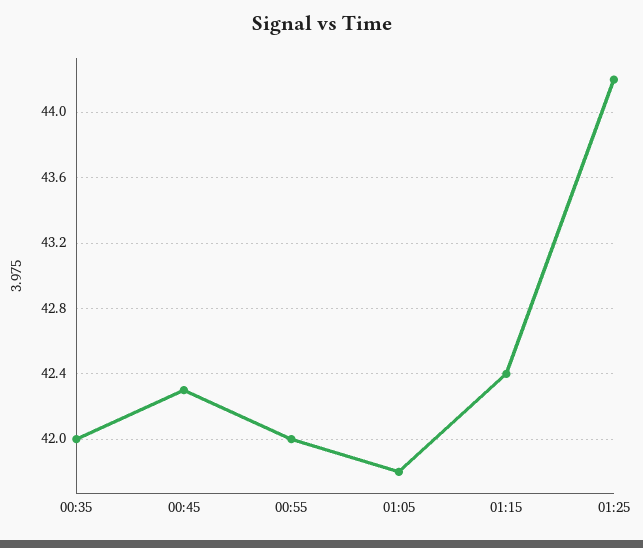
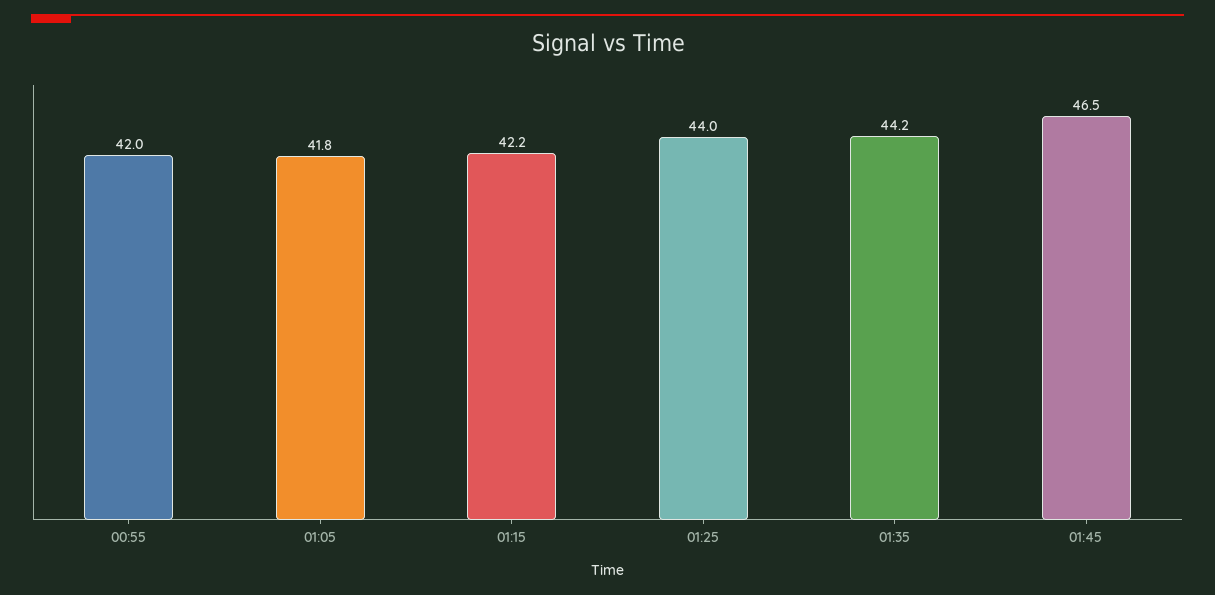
00:35: 42 -> none
00:45: 42.3 -> none
01:15: 42.4 -> 42.2
01:25: 44.2 -> 44
01:35: none -> 44.2
01:45: none -> 46.5

